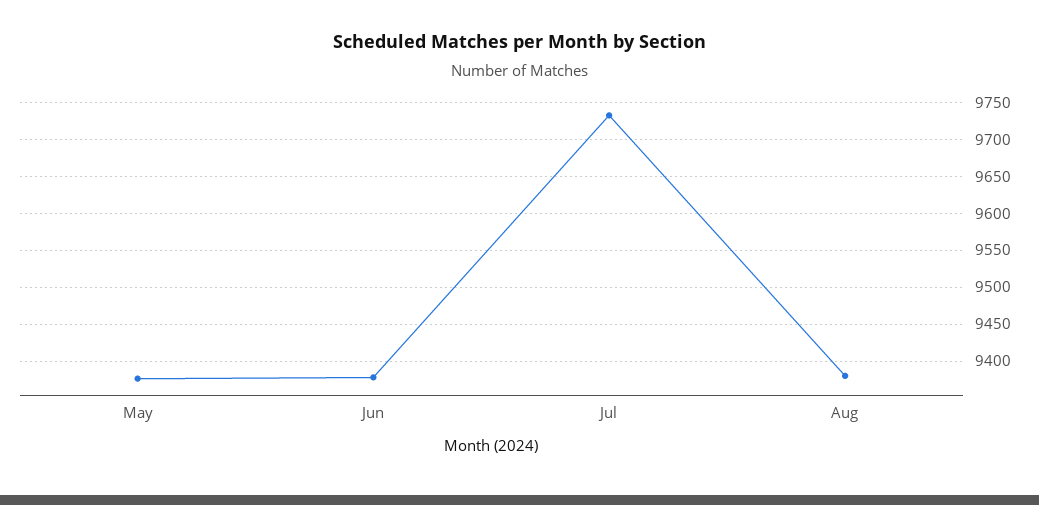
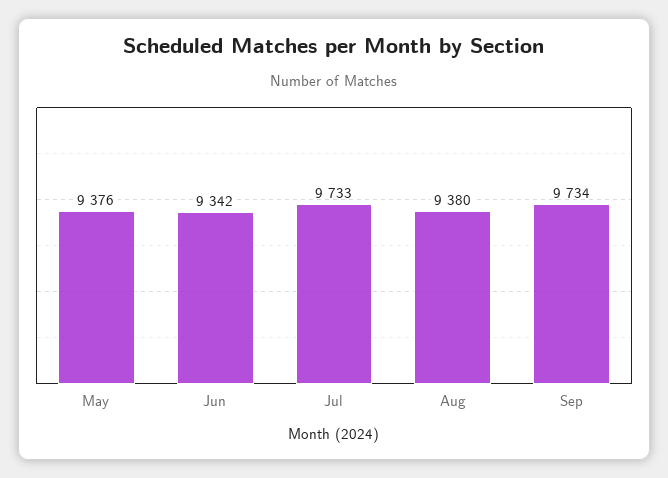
Jun: 9380 -> 9342
Sep: none -> 9734

